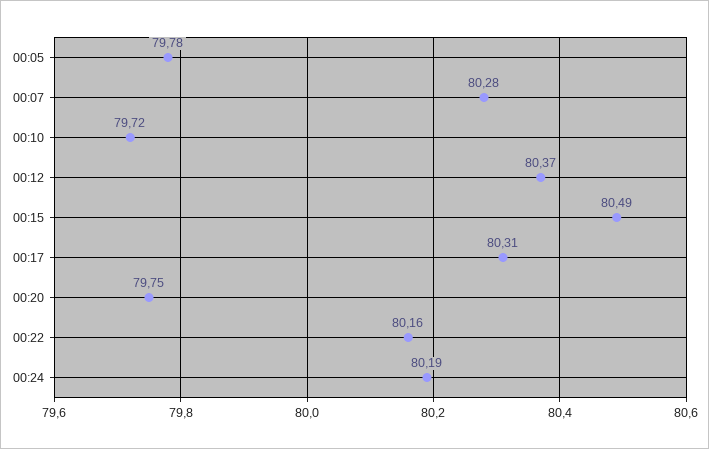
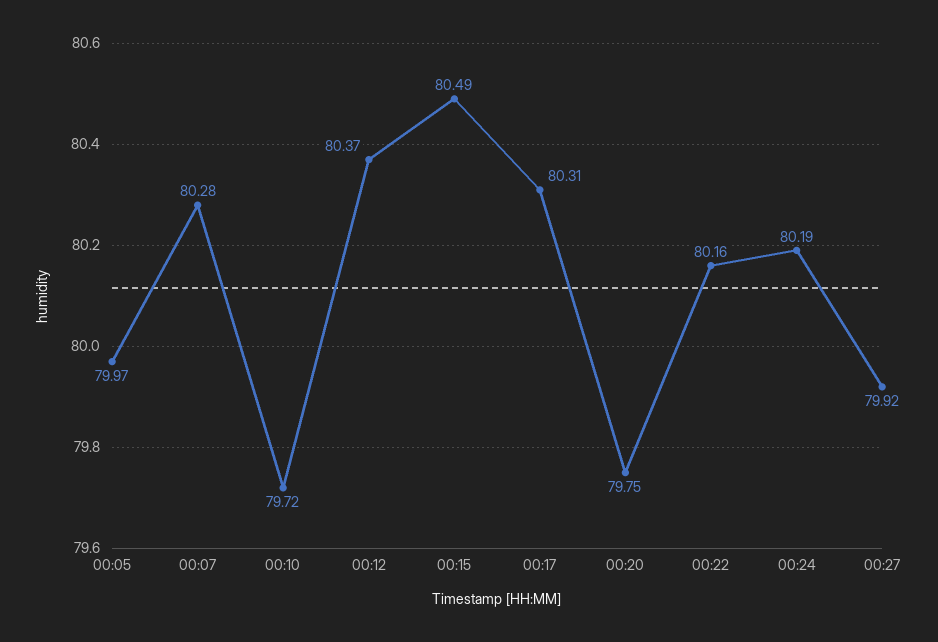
00:05: 79.78 -> 79.97
00:27: none -> 79.92

